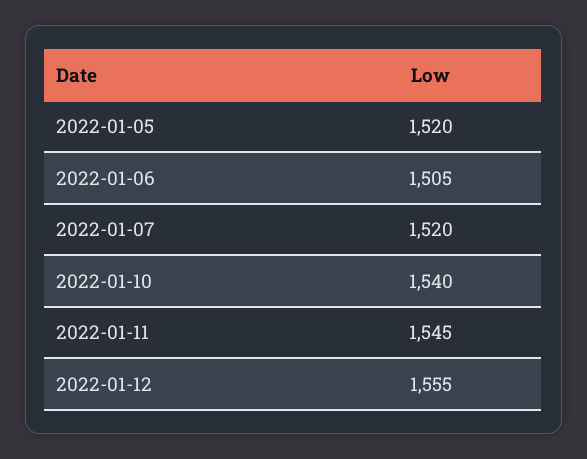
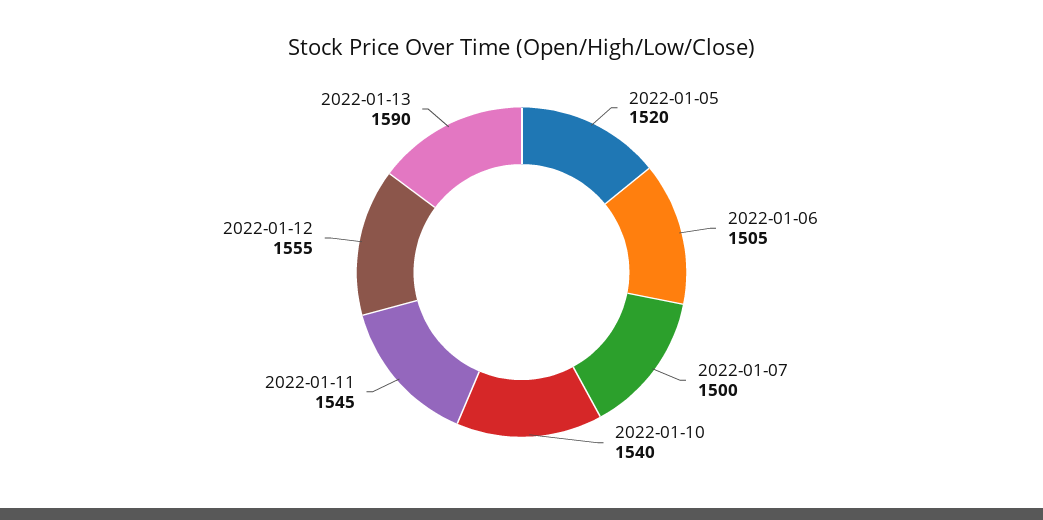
2022-01-07: 1520 -> 1500
2022-01-13: none -> 1590

